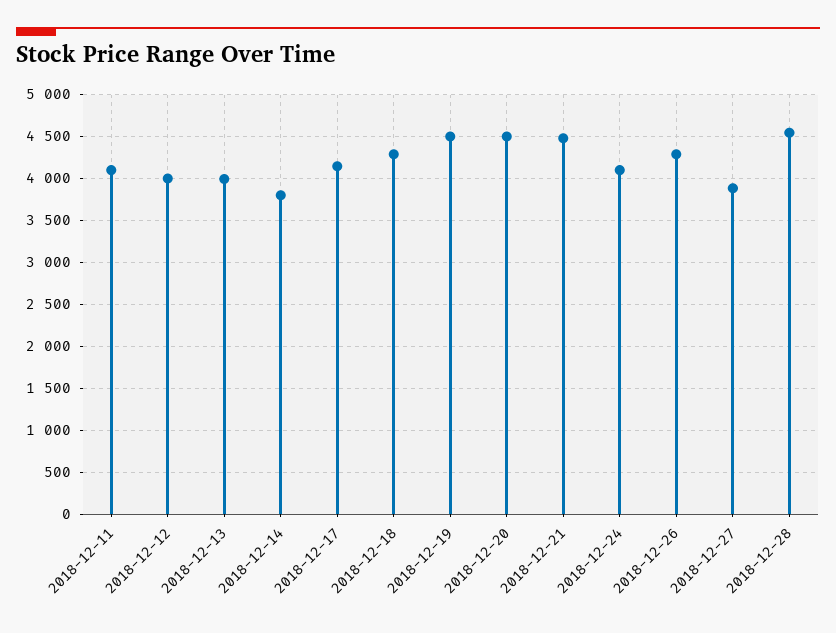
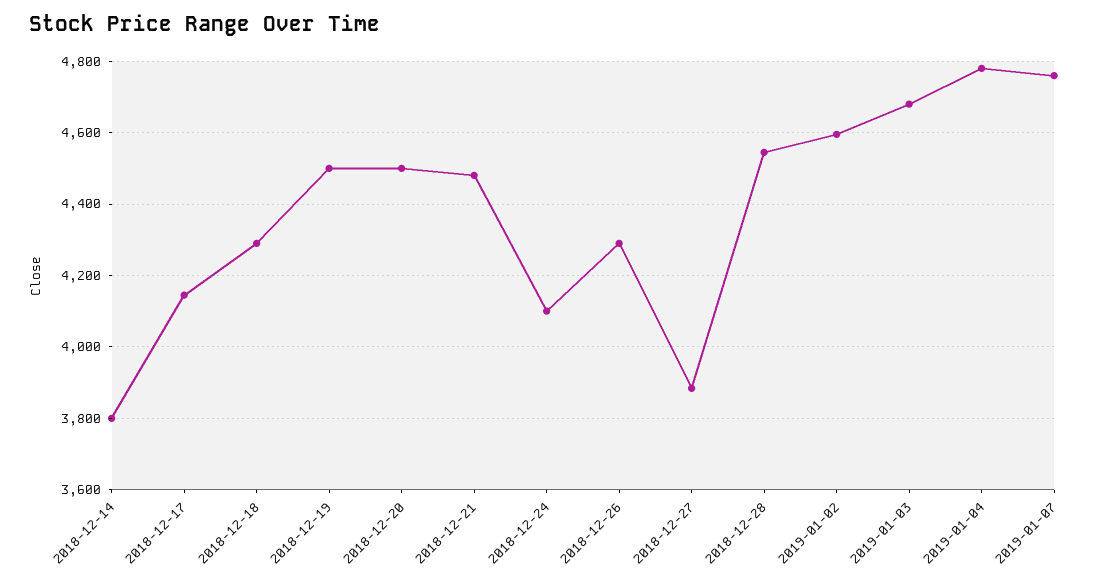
2018-12-11: 4100 -> none
2018-12-12: 4000 -> none
2018-12-13: 4000 -> none
2019-01-02: none -> 4600
2019-01-03: none -> 4680
2019-01-04: none -> 4780
2019-01-07: none -> 4760

